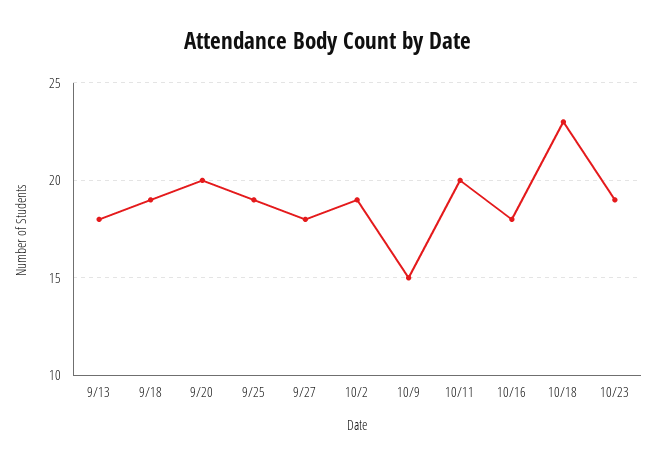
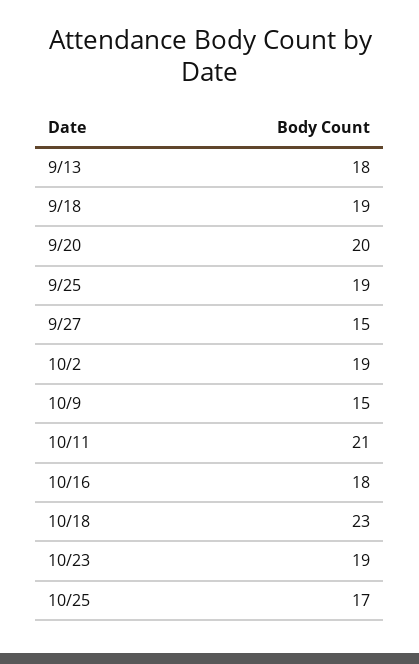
9/27: 18 -> 15
10/11: 20 -> 21
10/25: none -> 17

